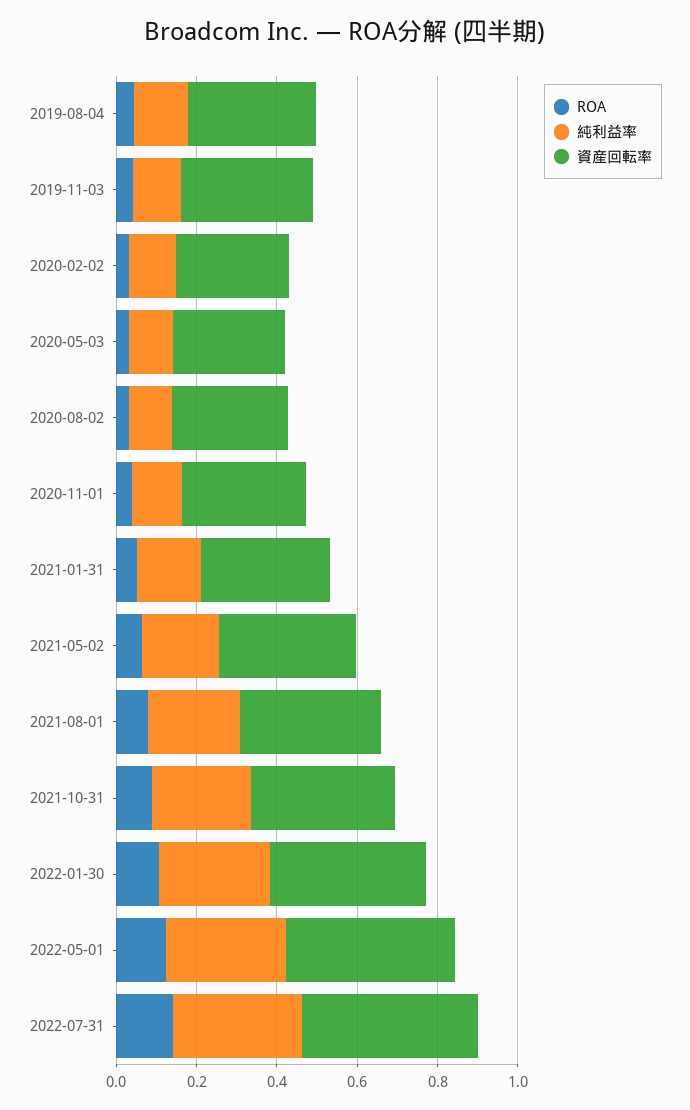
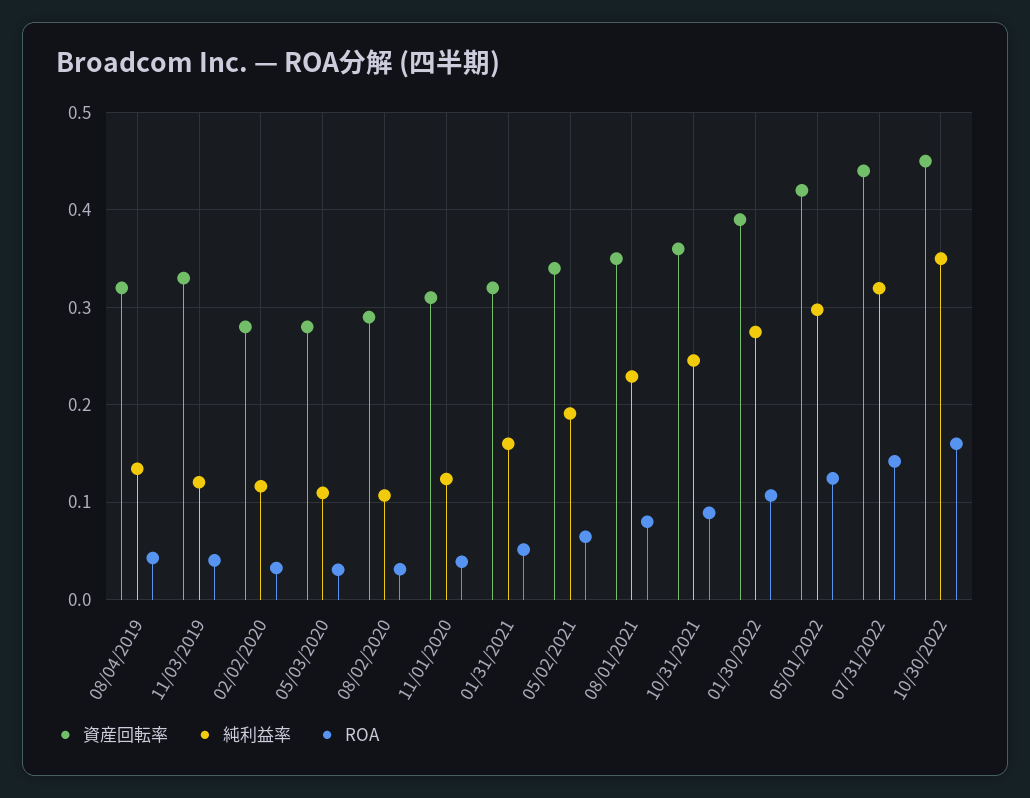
資産回転率, 10/30/2022: none -> 0.45
純利益率, 10/30/2022: none -> 0.35
ROA, 10/30/2022: none -> 0.16

